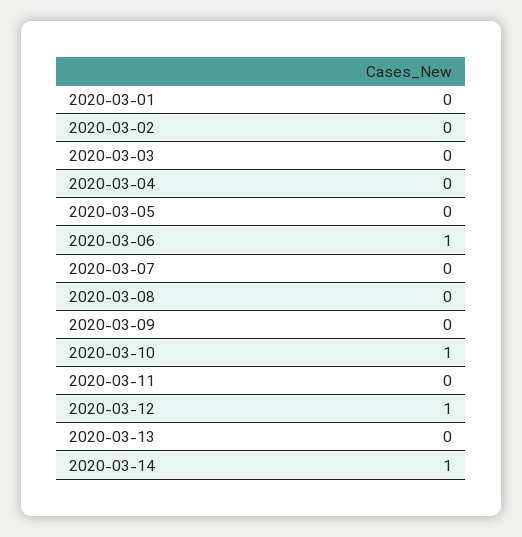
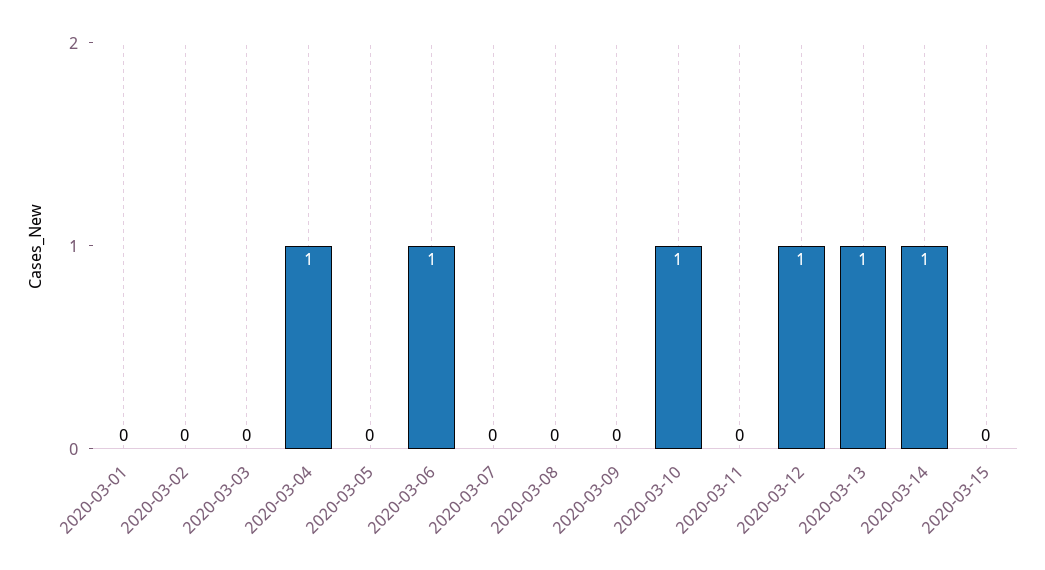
2020-03-04: 0 -> 1
2020-03-13: 0 -> 1
2020-03-15: none -> 0

